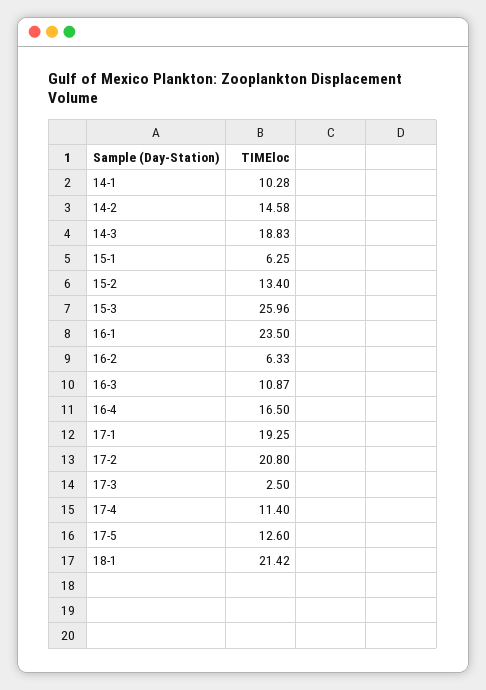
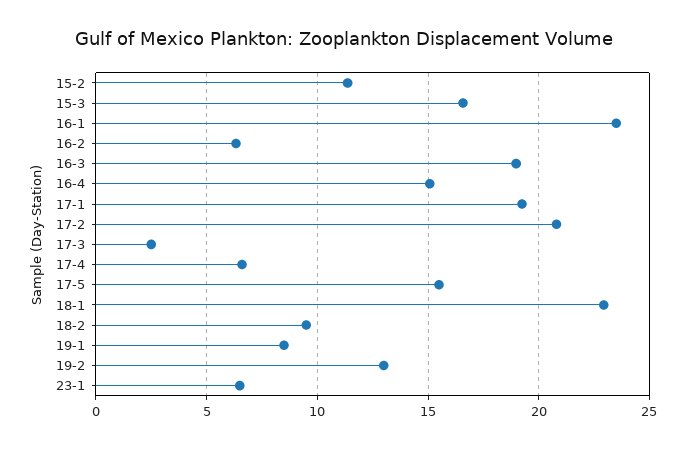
14-1: 10.28 -> none
14-2: 14.58 -> none
14-3: 18.83 -> none
15-1: 6.25 -> none
15-2: 13.4 -> 11.5
15-3: 25.96 -> 16.5
16-3: 10.87 -> 19
16-4: 16.5 -> 15
17-4: 11.4 -> 6.5
17-5: 12.6 -> 15.5
18-1: 21.42 -> 23
18-2: none -> 9.5
19-1: none -> 8.5
19-2: none -> 13
23-1: none -> 6.5

